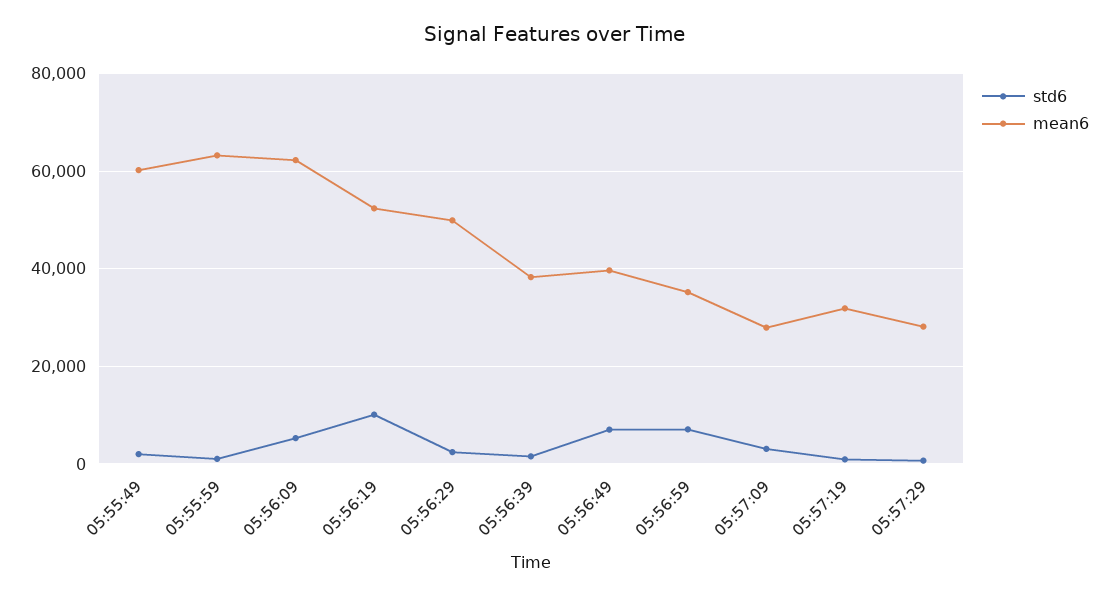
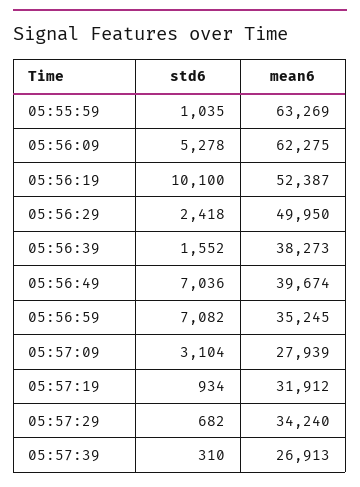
std6, 05:55:49: 2000 -> none
mean6, 05:55:49: 60000 -> none
mean6, 05:57:29: 28000 -> 34240
std6, 05:57:39: none -> 310
mean6, 05:57:39: none -> 26913

